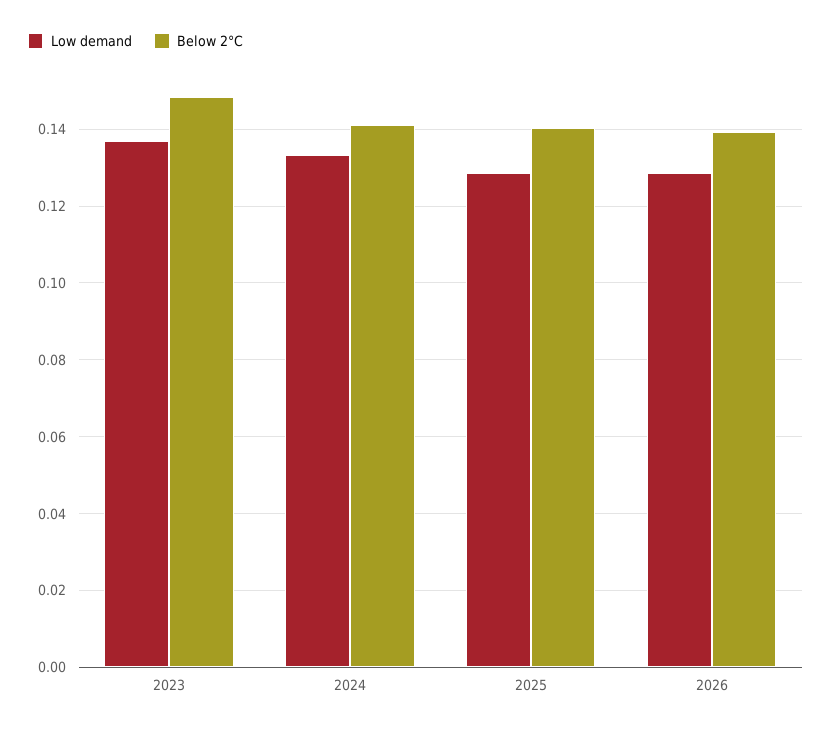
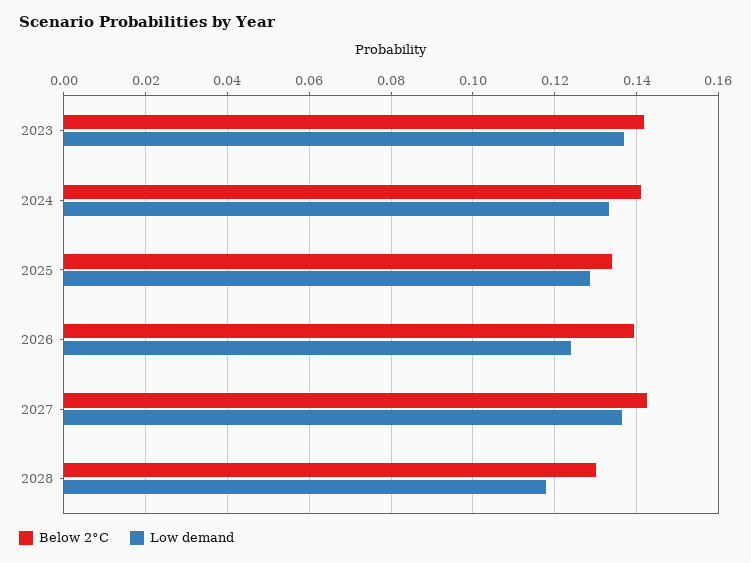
Below 2°C, 2023: 0.148 -> 0.142
Below 2°C, 2025: 0.14 -> 0.134
Low demand, 2026: 0.128 -> 0.124
Below 2°C, 2027: none -> 0.142
Low demand, 2027: none -> 0.136
Below 2°C, 2028: none -> 0.13
Low demand, 2028: none -> 0.118

